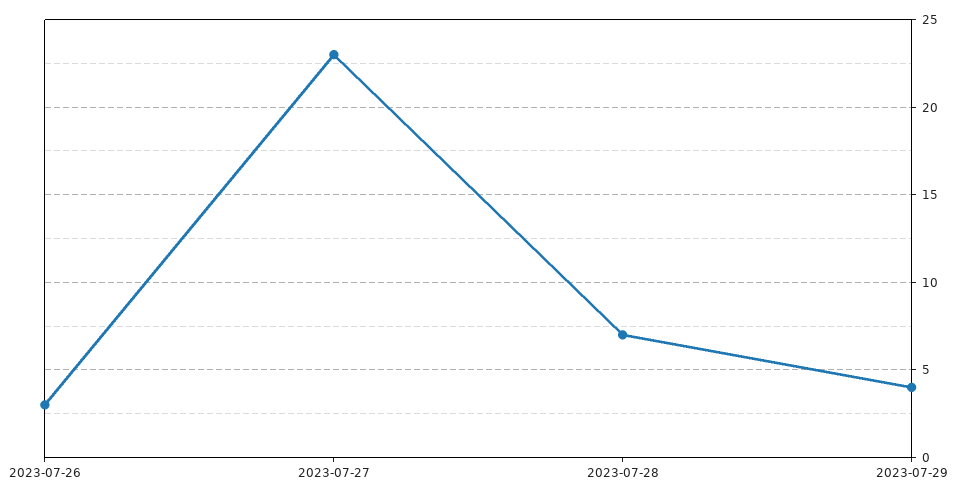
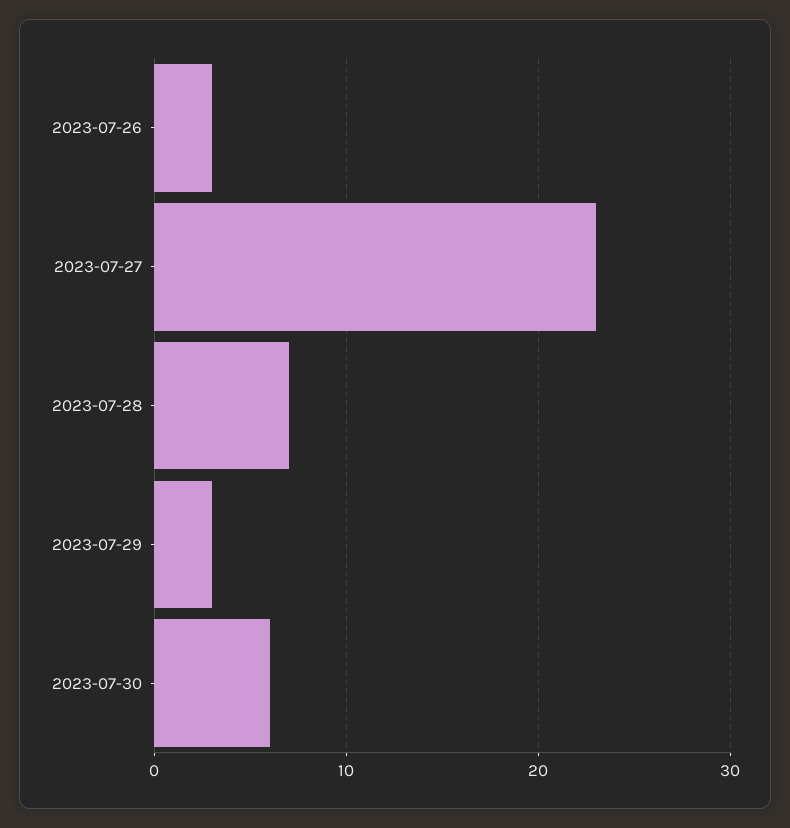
2023-07-29: 4 -> 3
2023-07-30: none -> 6

